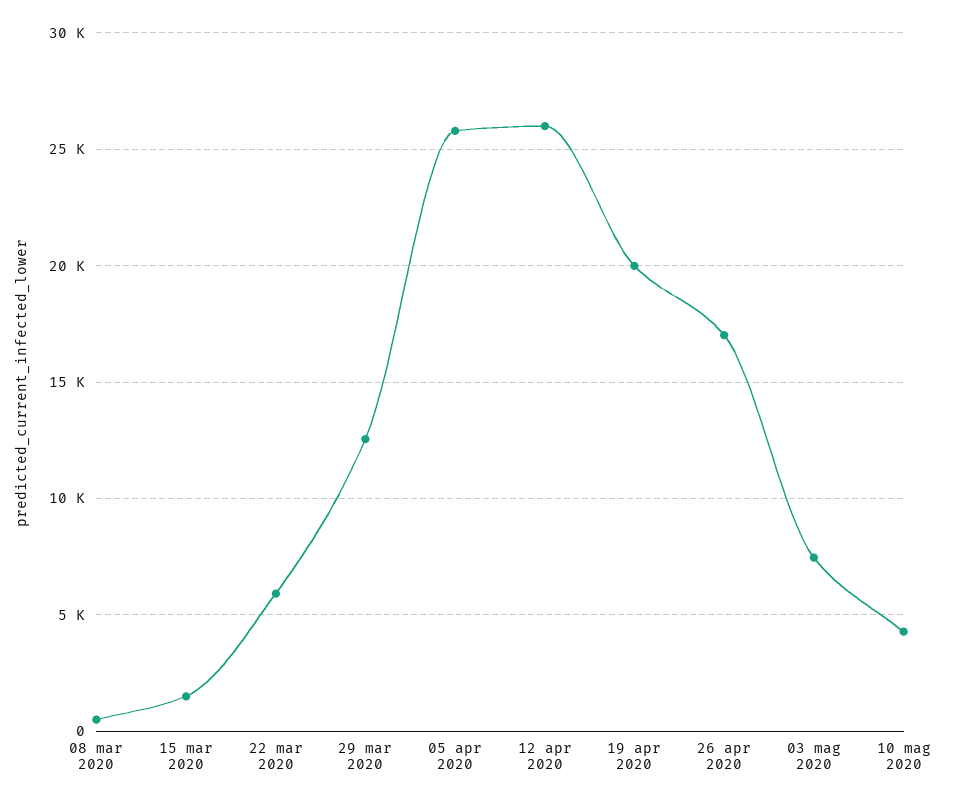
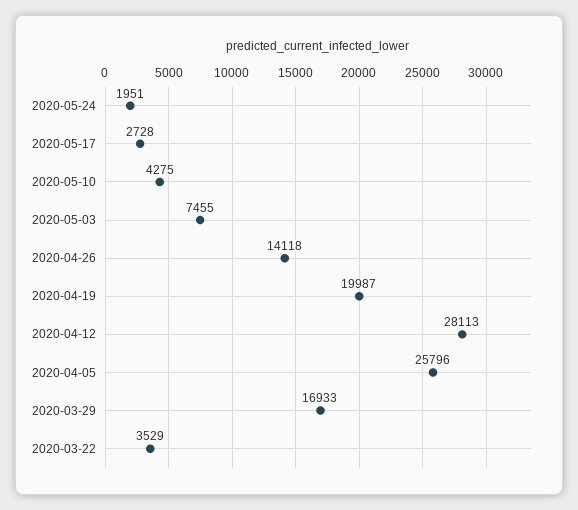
08 mar 2020: 500 -> none
15 mar 2020: 1500 -> none
22 mar 2020: 6000 -> 3529
29 mar 2020: 12500 -> 16933
12 apr 2020: 26000 -> 28113
26 apr 2020: 17000 -> 14118
2020-05-24: none -> 1951
2020-05-17: none -> 2728

